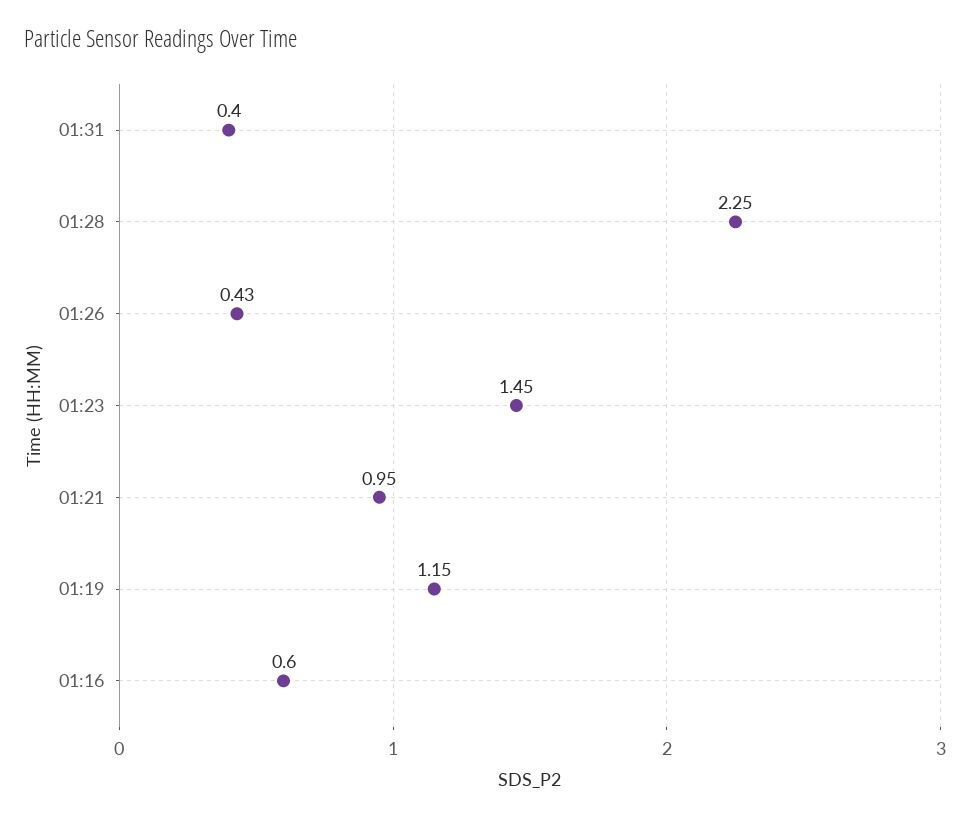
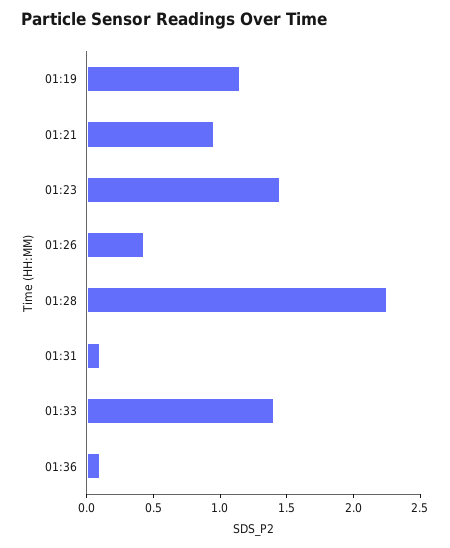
01:31: 0.4 -> 0.1
01:16: 0.6 -> none
01:33: none -> 1.4
01:36: none -> 0.1

